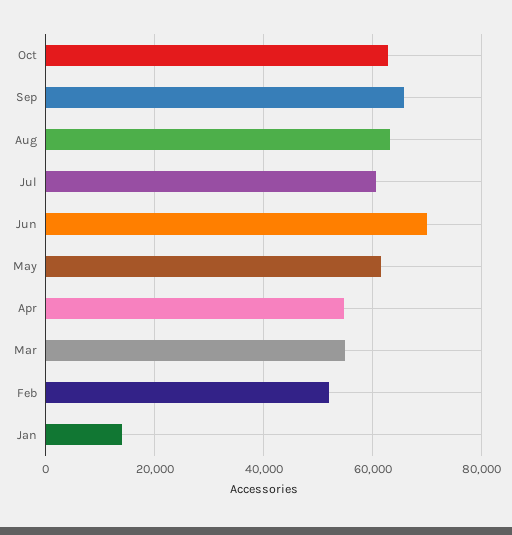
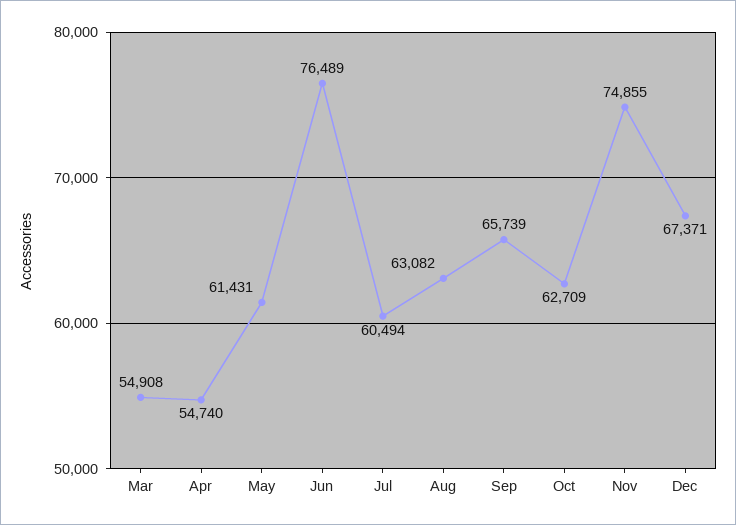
Jun: 70000 -> 76489
Feb: 52000 -> none
Jan: 14000 -> none
Nov: none -> 74855
Dec: none -> 67371

